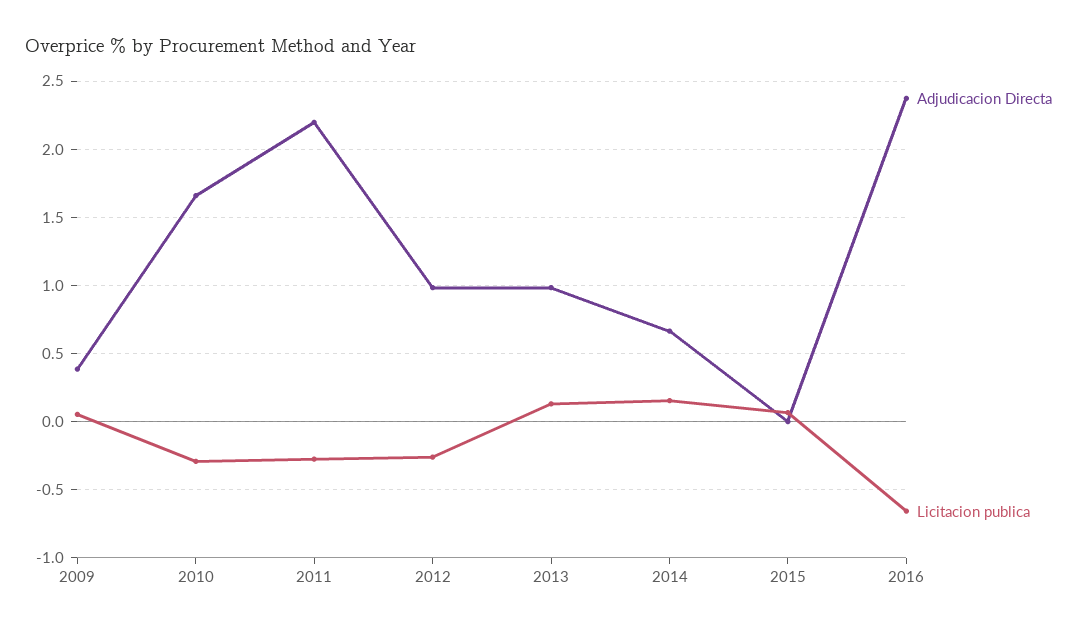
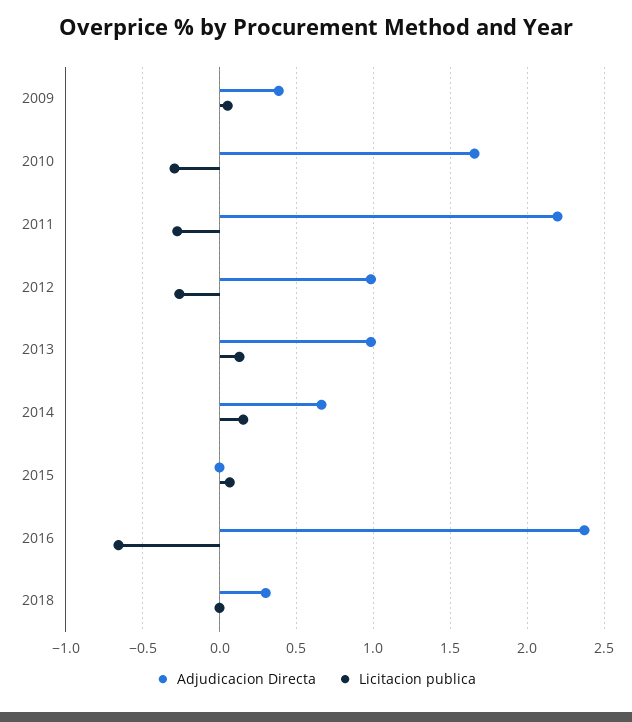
Adjudicacion Directa, 2018: none -> 0.3
Licitacion publica, 2018: none -> 0

